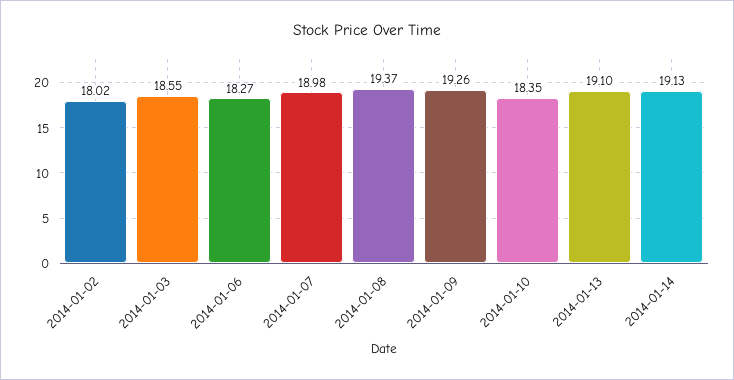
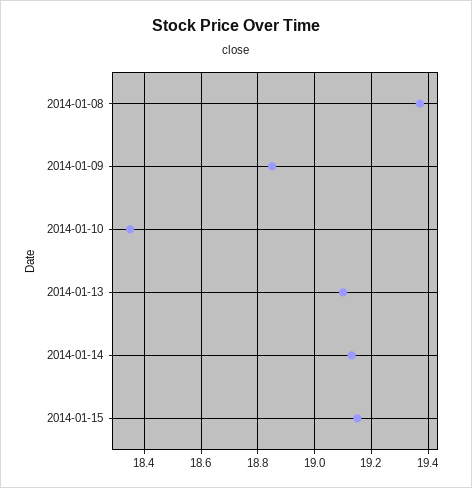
2014-01-02: 18.02 -> none
2014-01-03: 18.55 -> none
2014-01-06: 18.27 -> none
2014-01-07: 18.98 -> none
2014-01-09: 19.26 -> 18.85
2014-01-15: none -> 19.15

